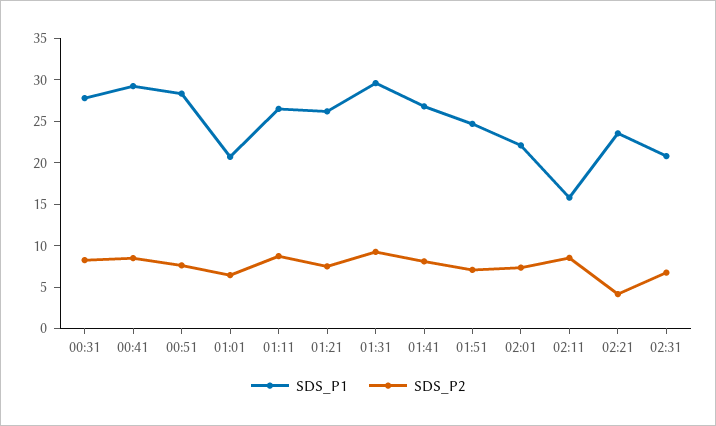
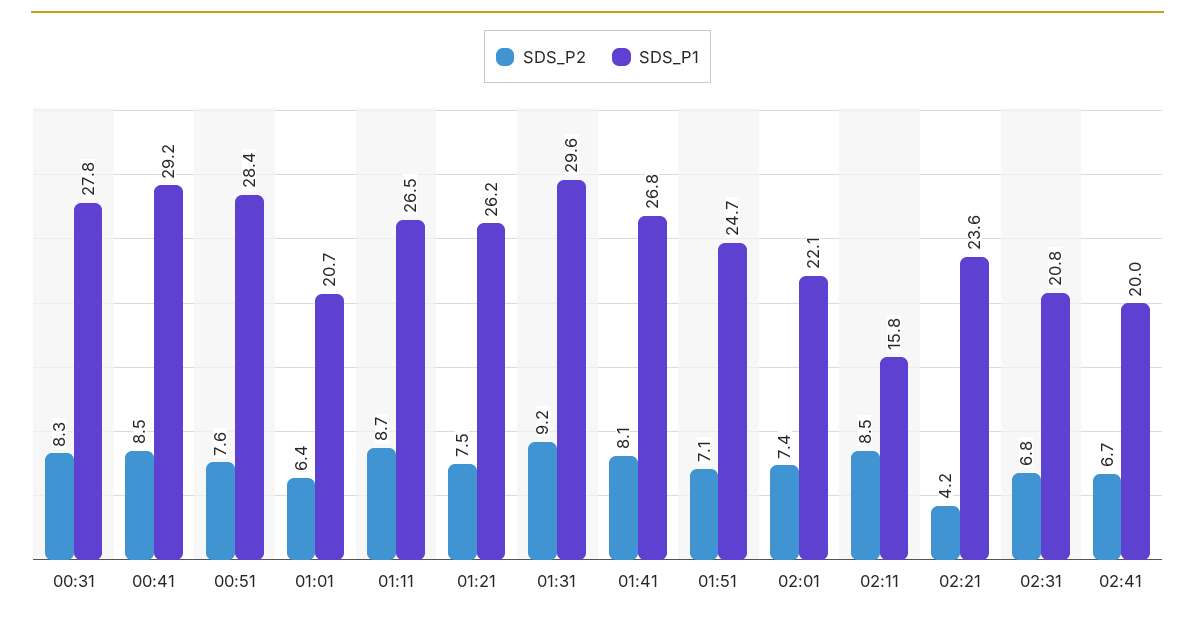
SDS_P2, 02:41: none -> 6.7
SDS_P1, 02:41: none -> 20

